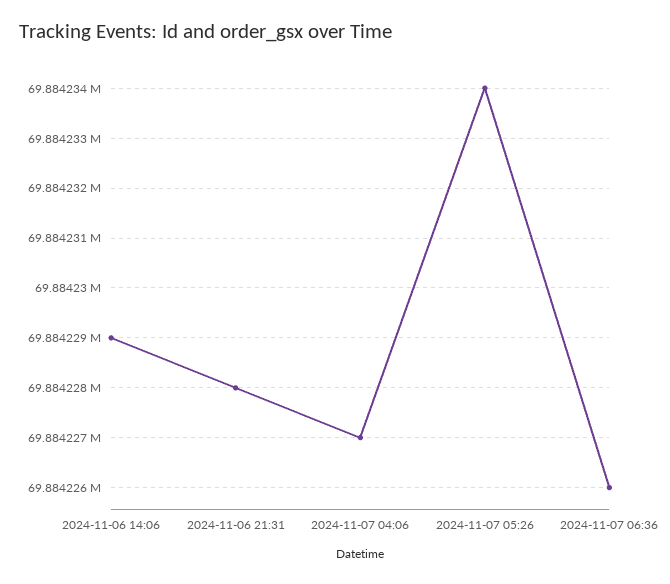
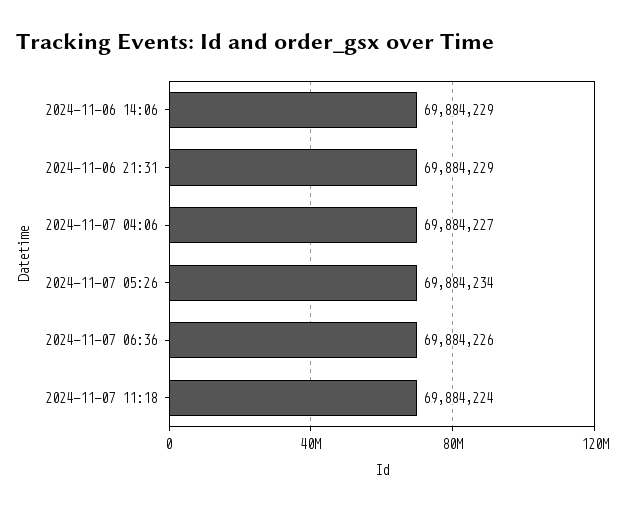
2024-11-06 21:31: 69884228 -> 69884229
2024-11-07 11:18: none -> 69884224

